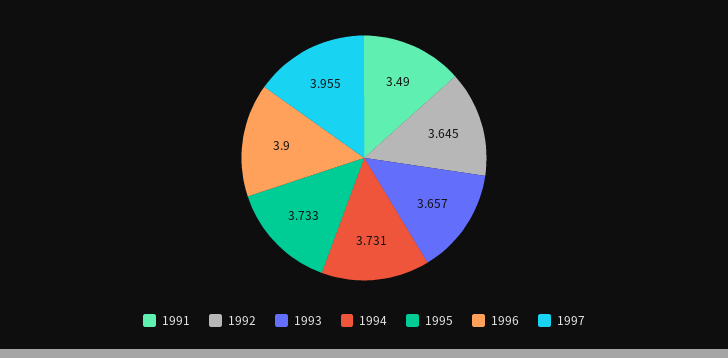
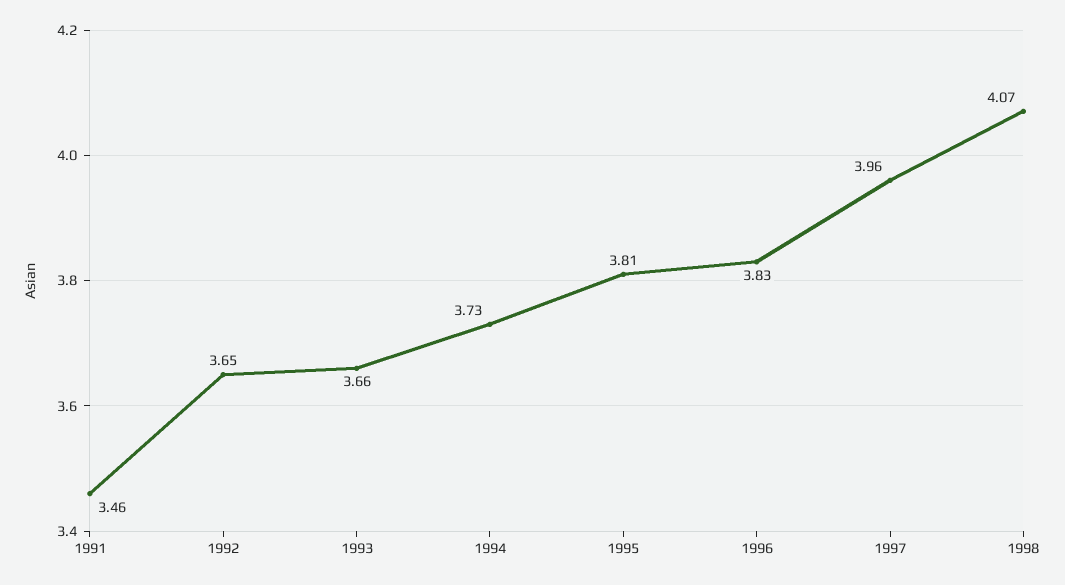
1991: 3.49 -> 3.46
1995: 3.733 -> 3.81
1996: 3.9 -> 3.83
1998: none -> 4.07

